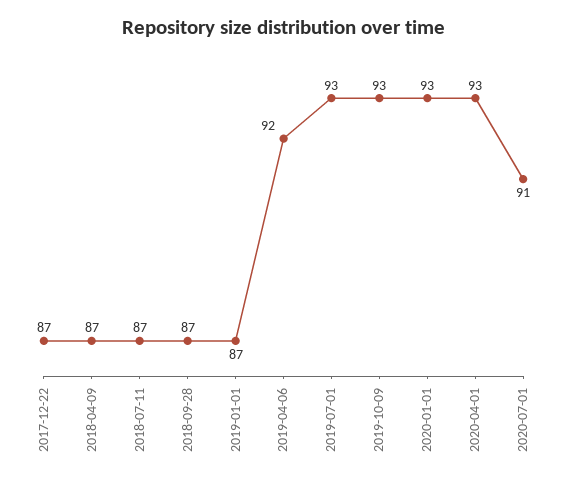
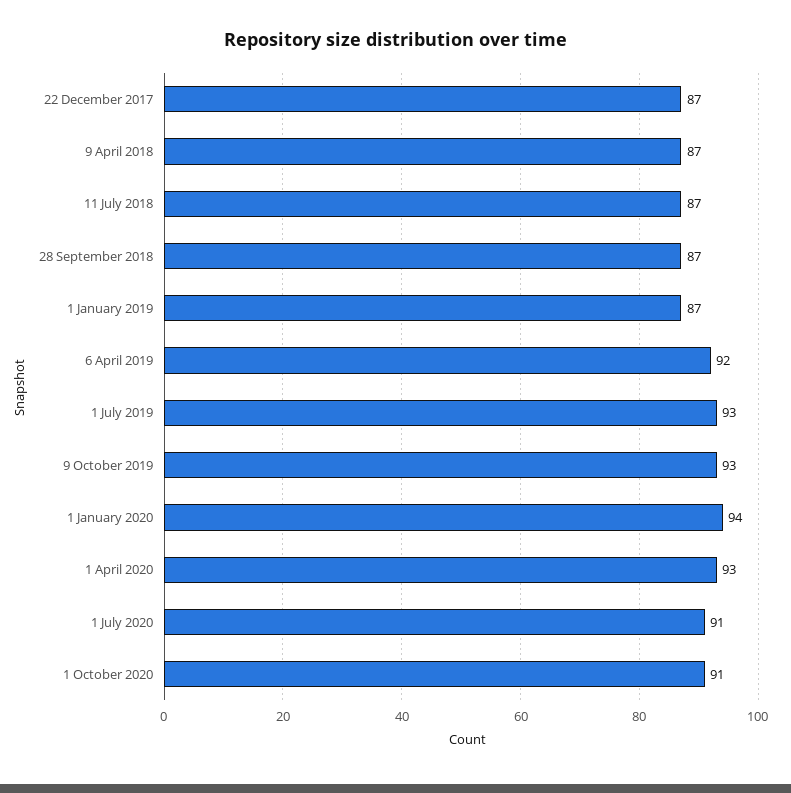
2020-01-01: 93 -> 94
1 October 2020: none -> 91

